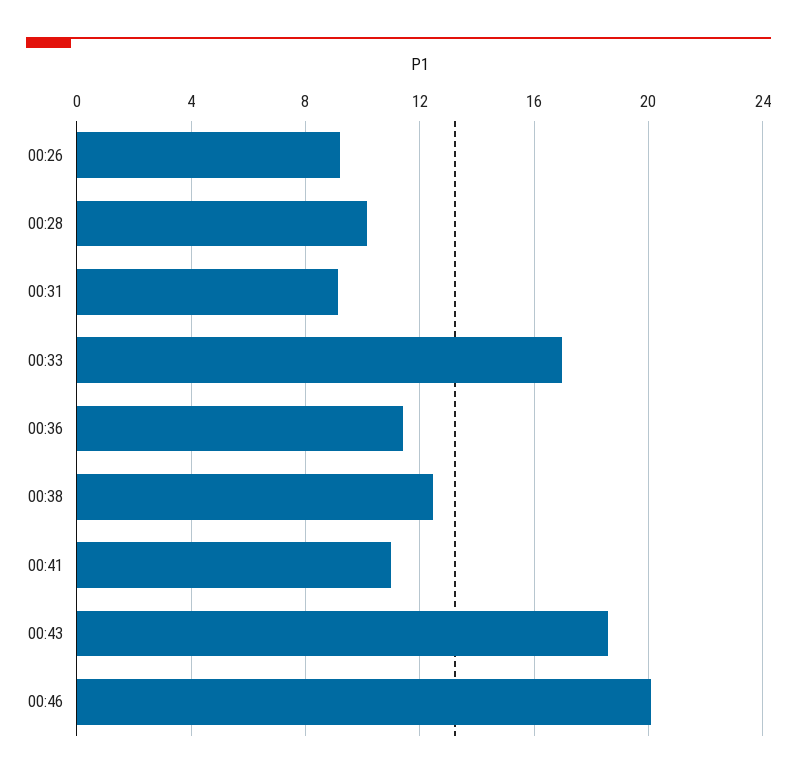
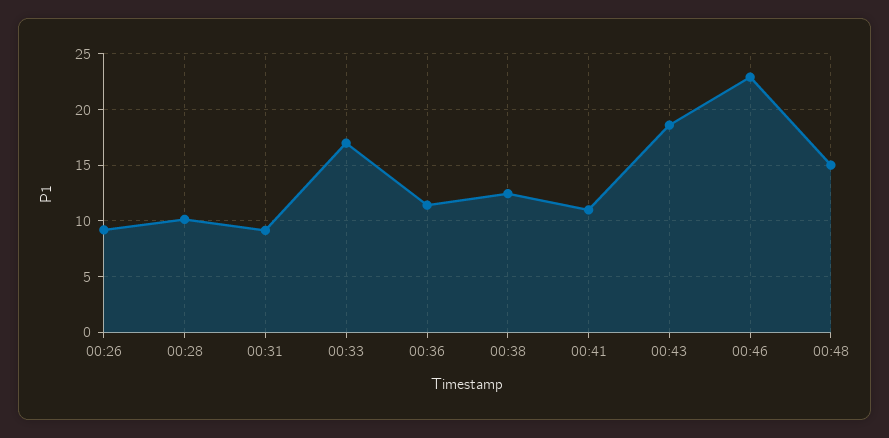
00:46: 20 -> 23
00:48: none -> 15

